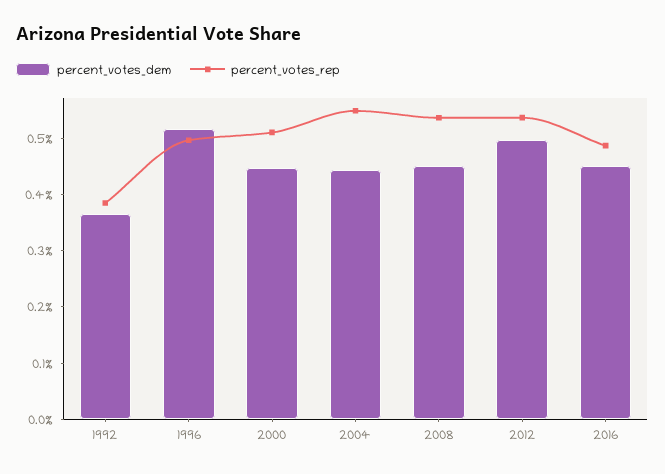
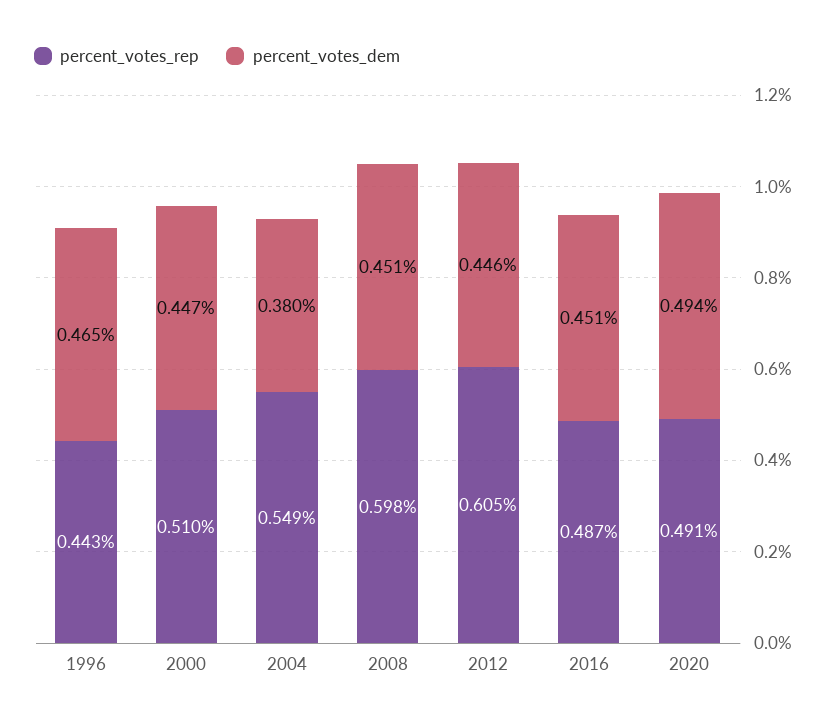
percent_votes_dem, 1992: 0.36 -> none
percent_votes_rep, 1992: 0.38 -> none
percent_votes_dem, 1996: 0.52 -> 0.465
percent_votes_rep, 1996: 0.5 -> 0.443
percent_votes_dem, 2004: 0.44 -> 0.38
percent_votes_rep, 2008: 0.54 -> 0.598
percent_votes_dem, 2012: 0.5 -> 0.446
percent_votes_rep, 2012: 0.54 -> 0.605
percent_votes_rep, 2020: none -> 0.491
percent_votes_dem, 2020: none -> 0.494

